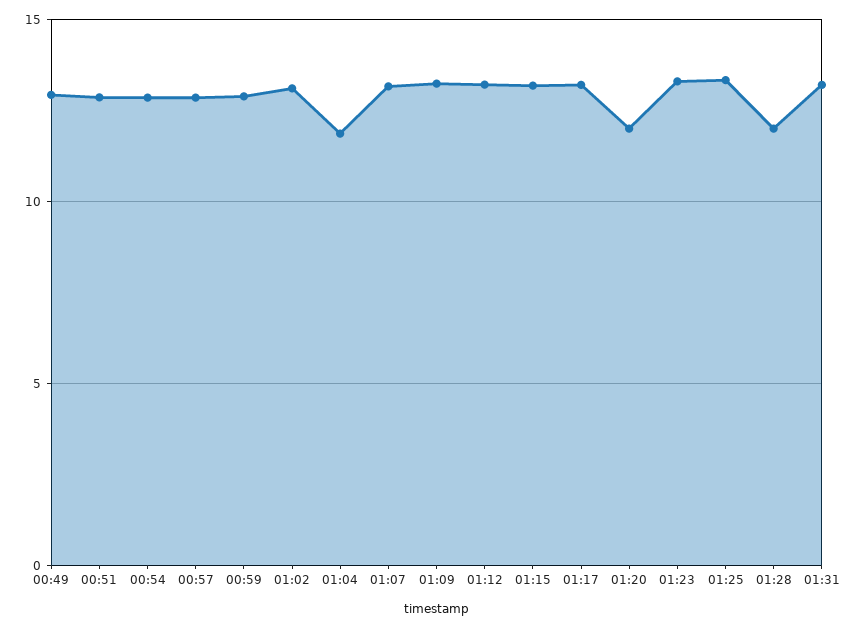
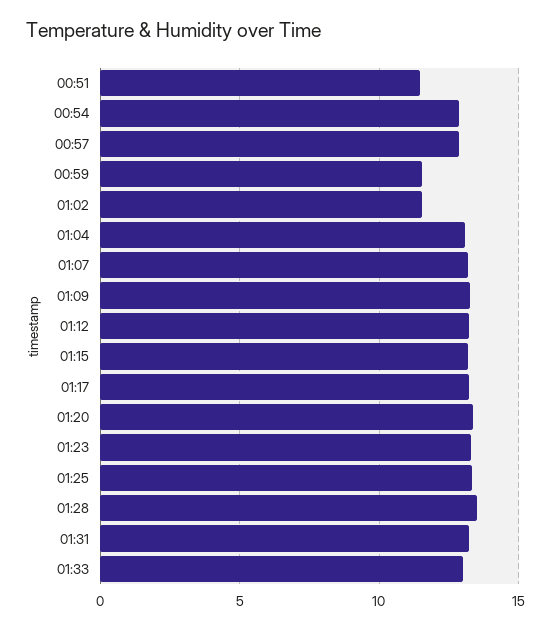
00:49: 13 -> none
00:51: 13 -> 11.5
00:59: 13 -> 11.5
01:02: 13 -> 11.5
01:04: 12 -> 13
01:20: 12 -> 13.5
01:28: 12 -> 13.5
01:33: none -> 13

